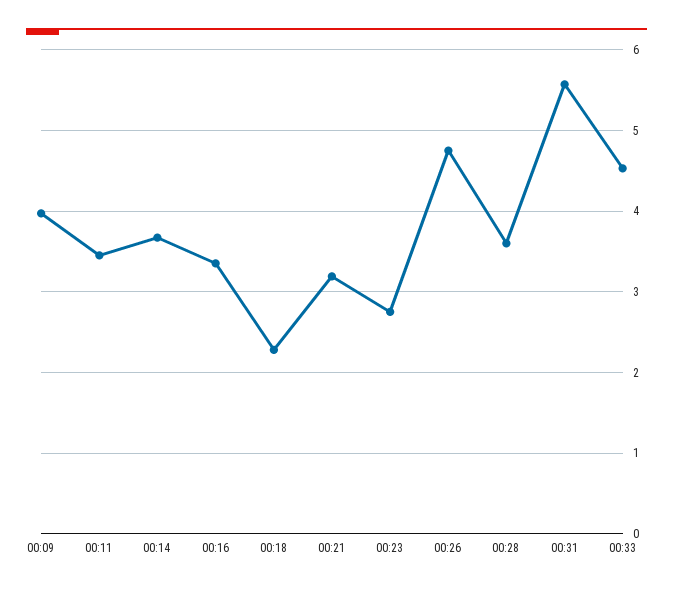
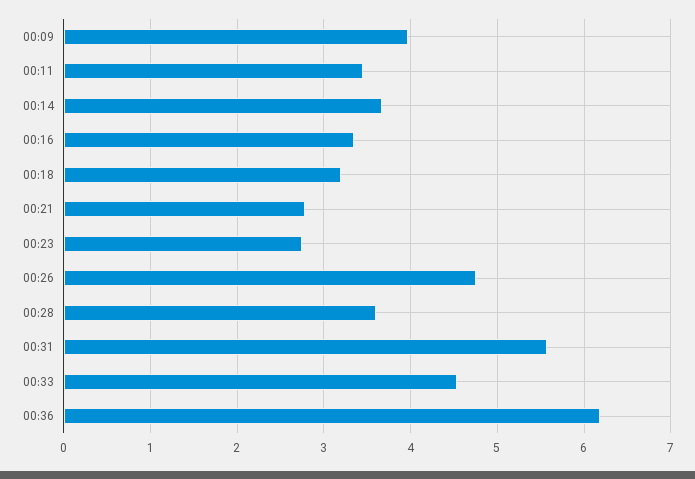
00:18: 2.3 -> 3.2
00:21: 3.2 -> 2.8
00:36: none -> 6.2

